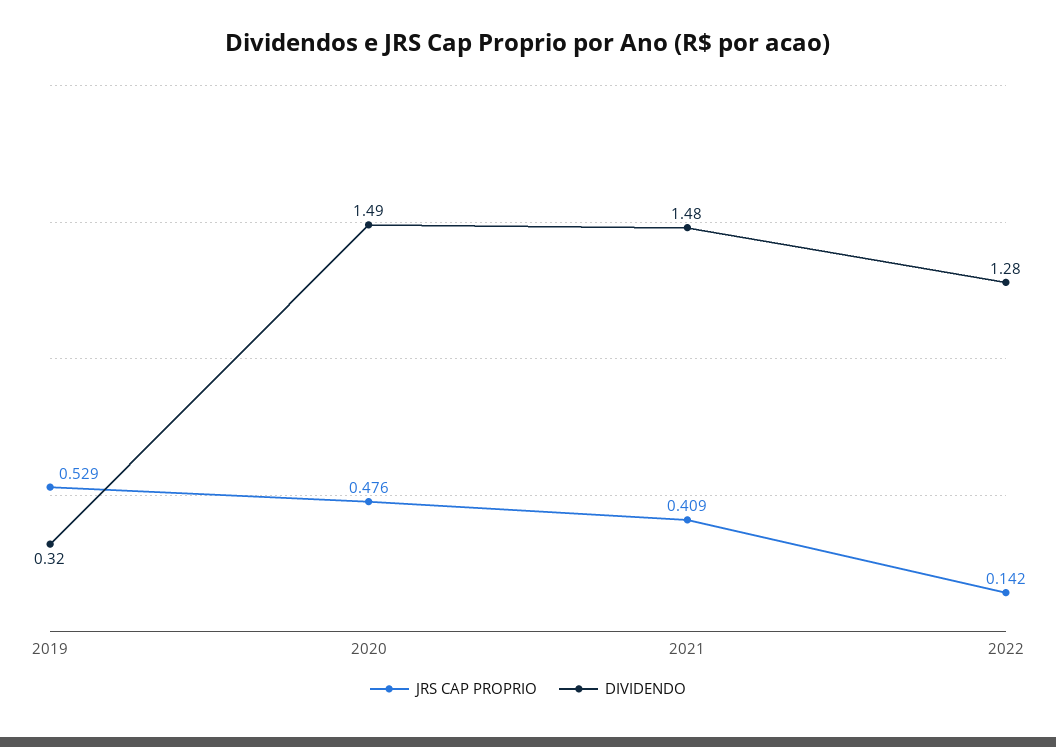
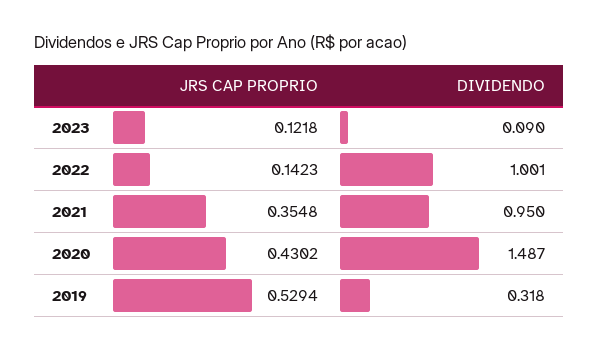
JRS CAP PROPRIO, 2020: 0.476 -> 0.4302
JRS CAP PROPRIO, 2021: 0.409 -> 0.3548
DIVIDENDO, 2021: 1.48 -> 0.95
DIVIDENDO, 2022: 1.28 -> 1.001
JRS CAP PROPRIO, 2023: none -> 0.1218
DIVIDENDO, 2023: none -> 0.09

